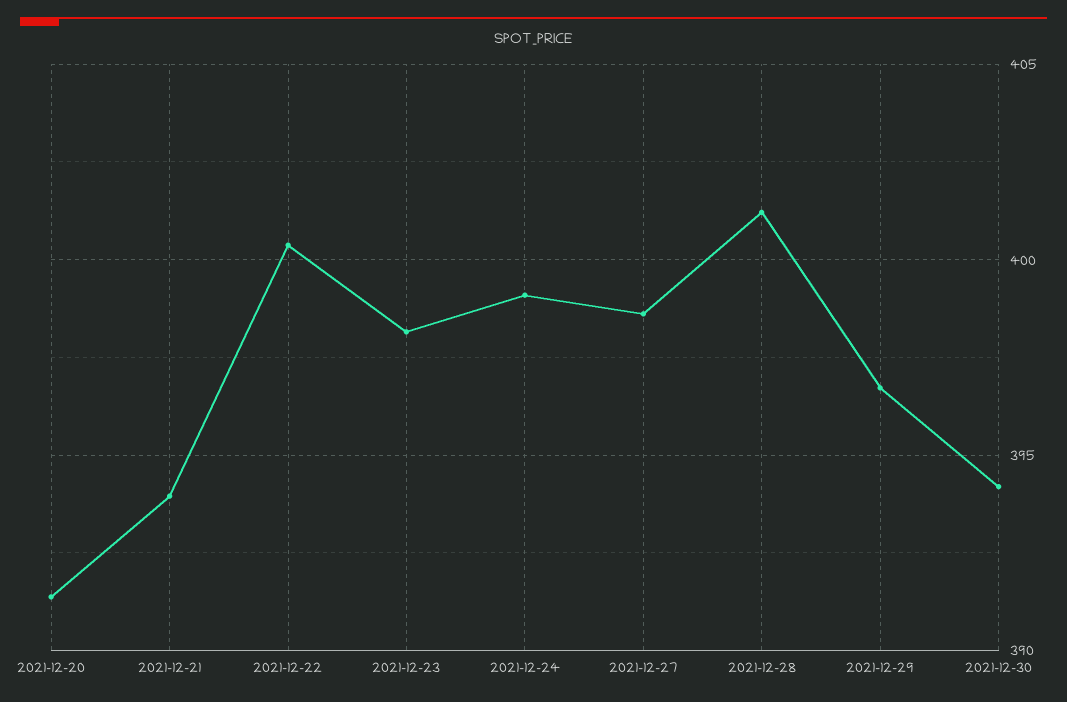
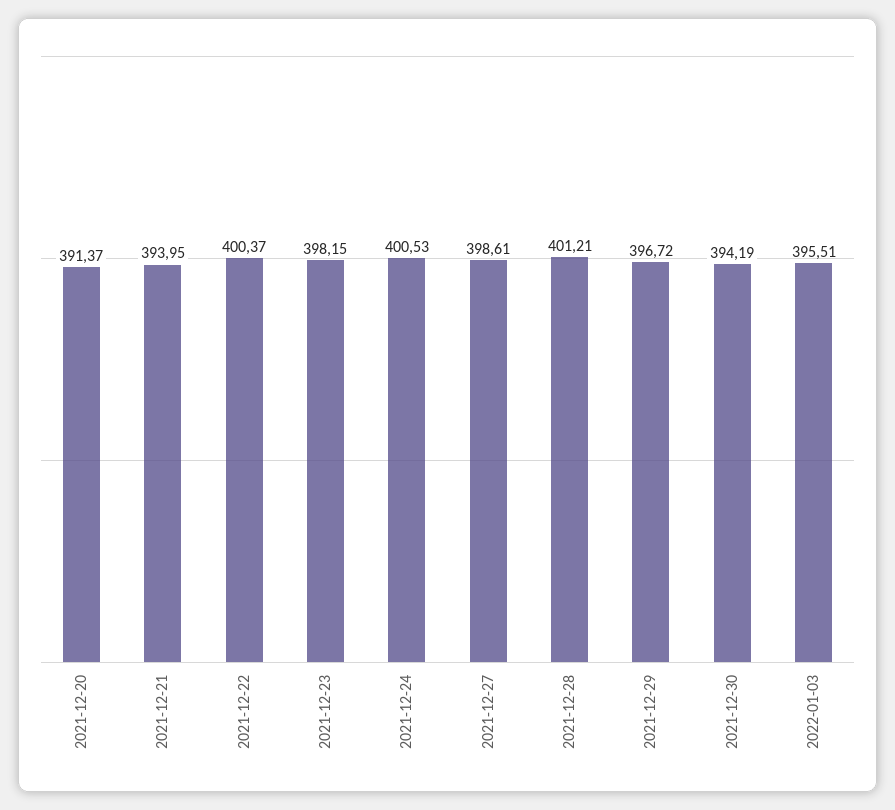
2021-12-24: 399 -> 400.53
2022-01-03: none -> 395.51

